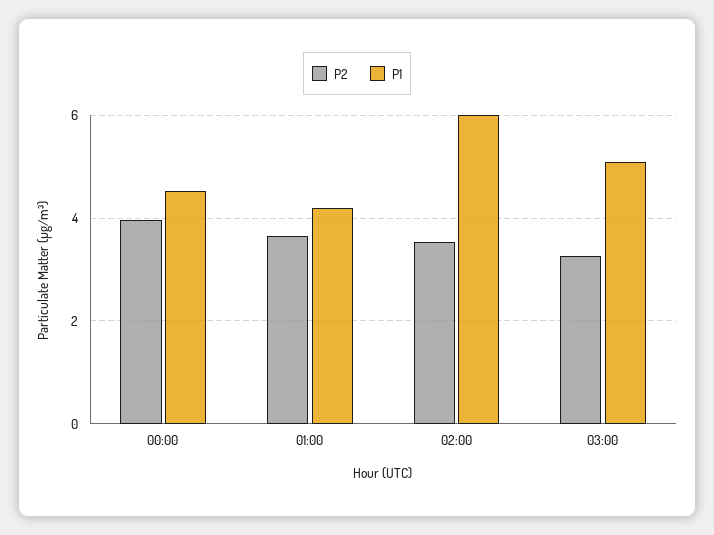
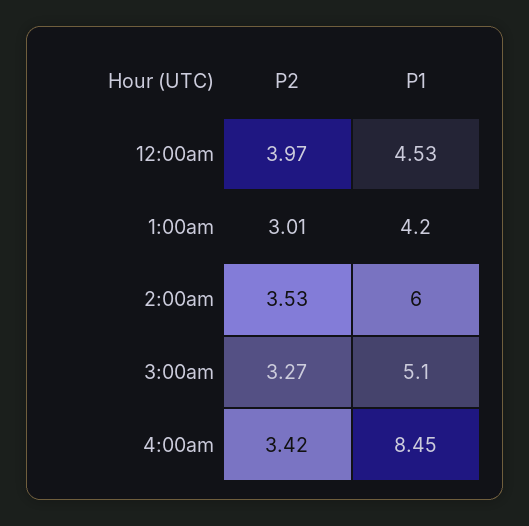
P2, 01:00: 3.6 -> 3.01
P2, 4:00am: none -> 3.42
P1, 4:00am: none -> 8.45

